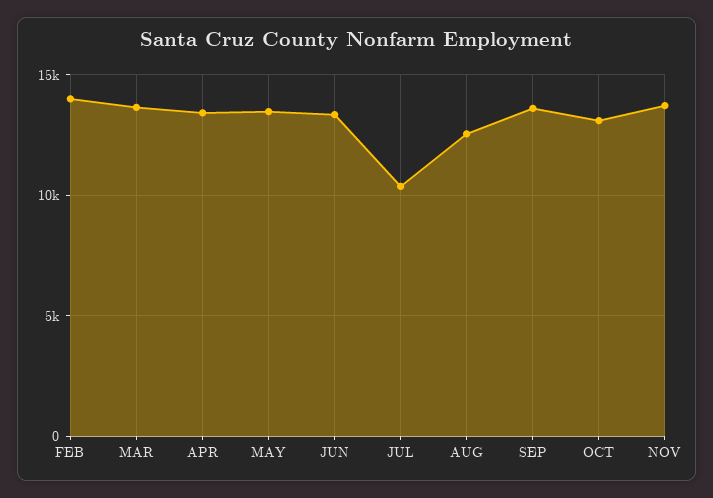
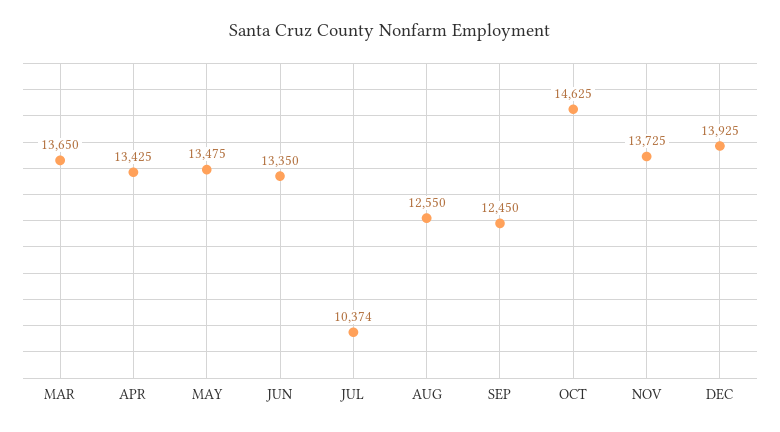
FEB: 14000 -> none
SEP: 13500 -> 12450
OCT: 13000 -> 14625
DEC: none -> 13925

